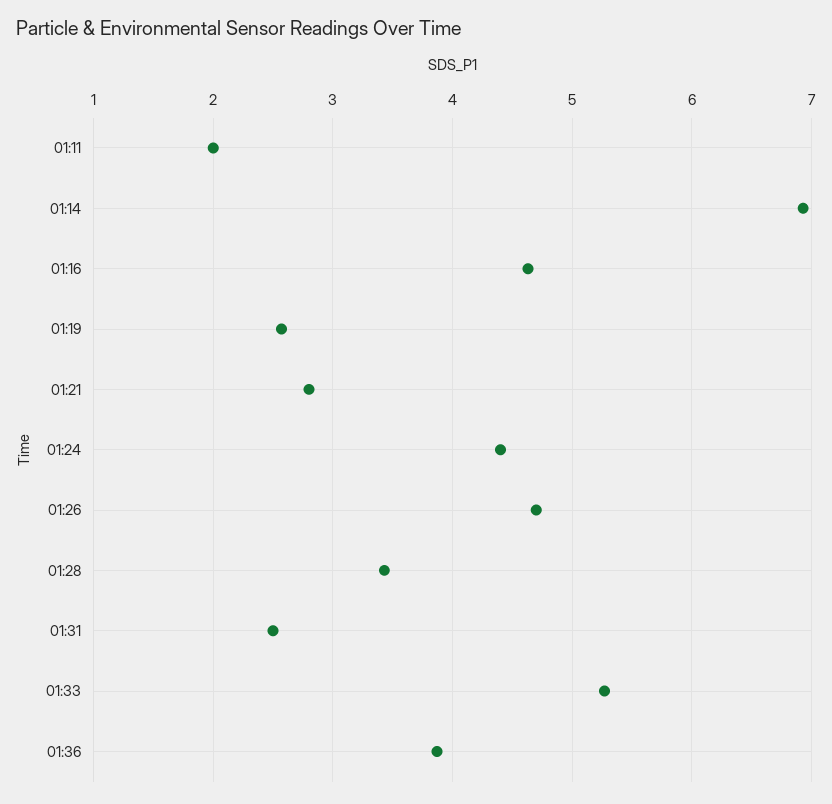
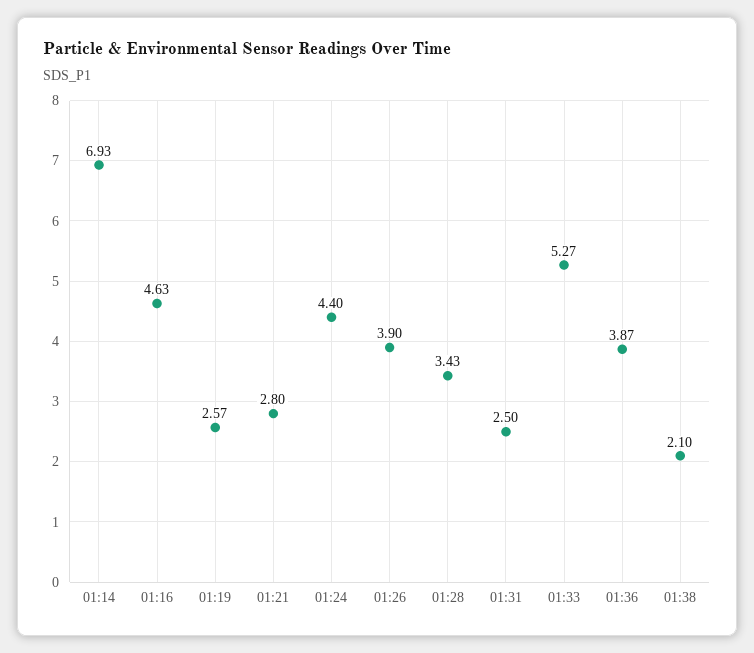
01:11: 2 -> none
01:26: 4.7 -> 3.9
01:38: none -> 2.1

